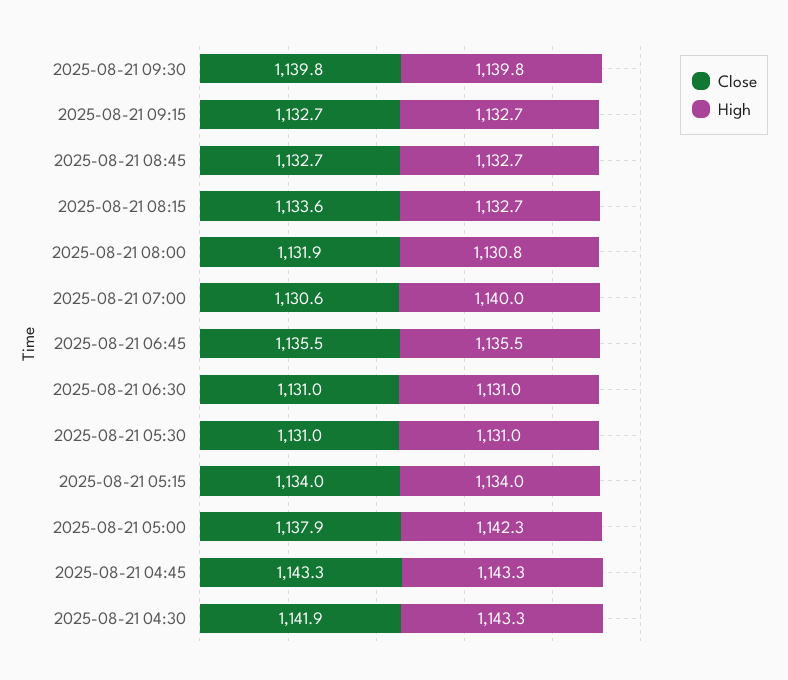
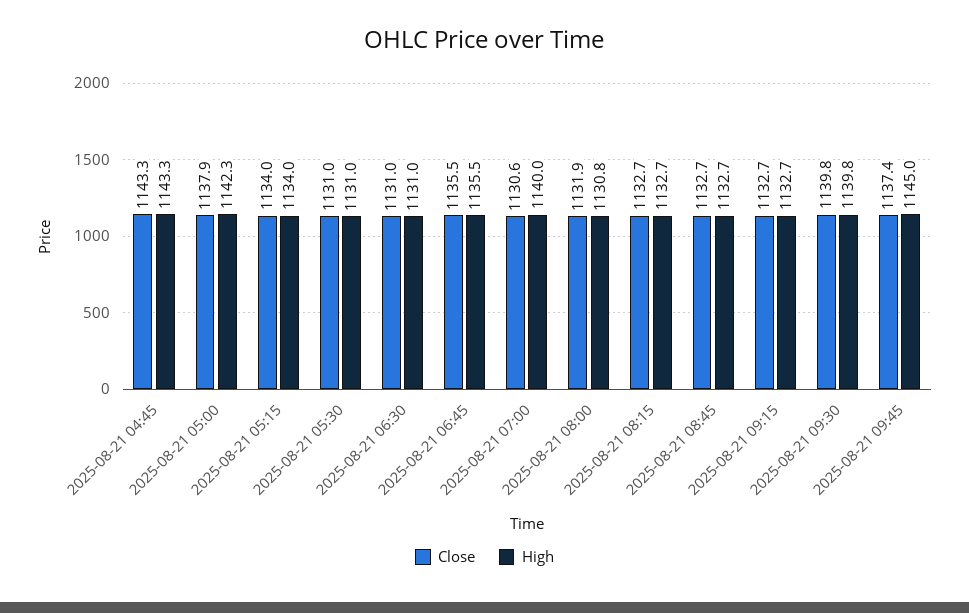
Close, 2025-08-21 08:15: 1133.6 -> 1132.7
Close, 2025-08-21 04:30: 1141.9 -> none
High, 2025-08-21 04:30: 1143.3 -> none
Close, 2025-08-21 09:45: none -> 1137.4
High, 2025-08-21 09:45: none -> 1145

